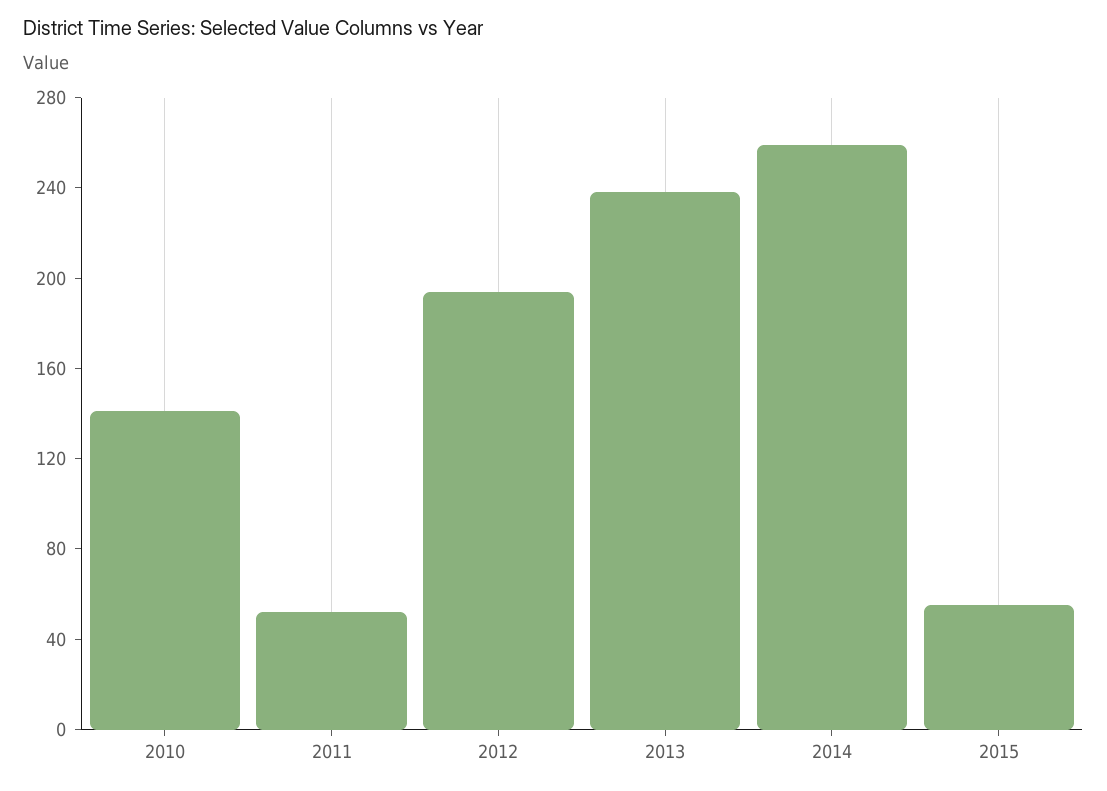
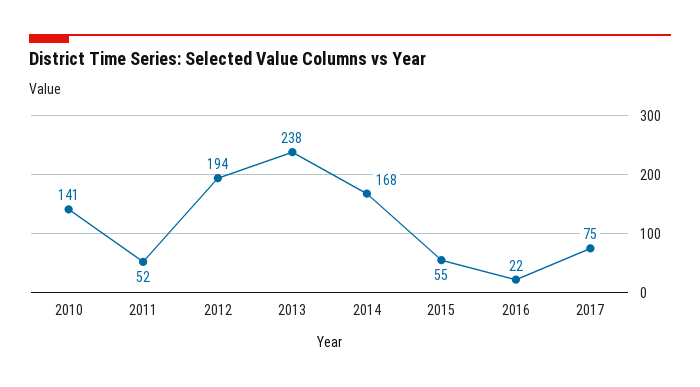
2014: 260 -> 168
2016: none -> 22
2017: none -> 75

